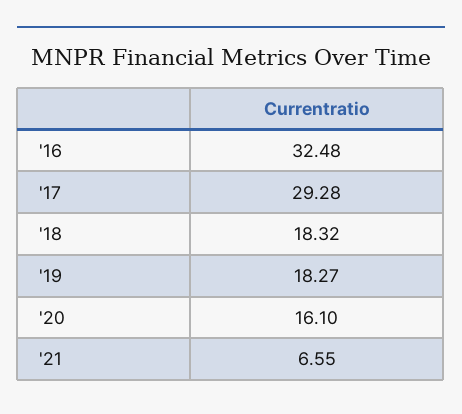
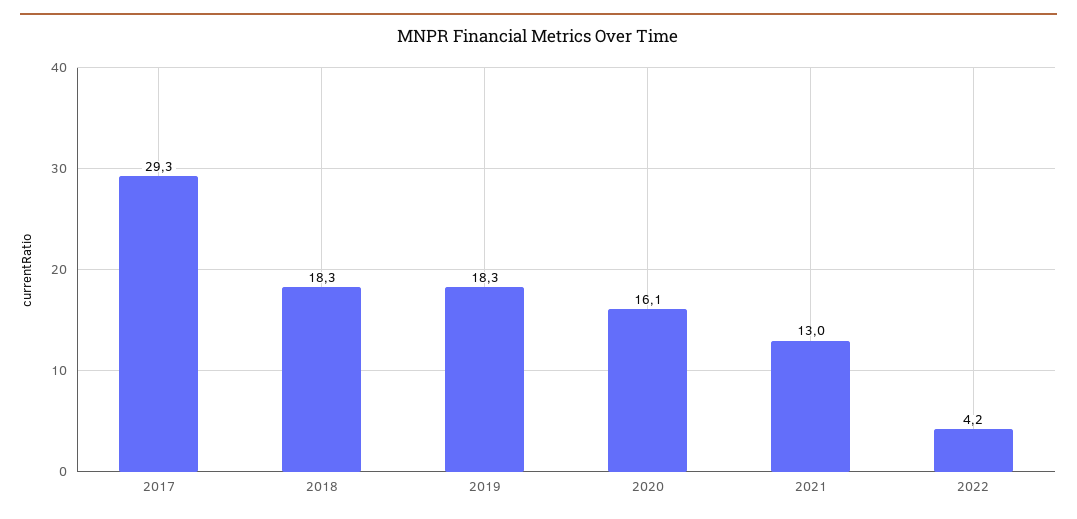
'16: 32.48 -> none
'21: 6.55 -> 13
2022: none -> 4.2

